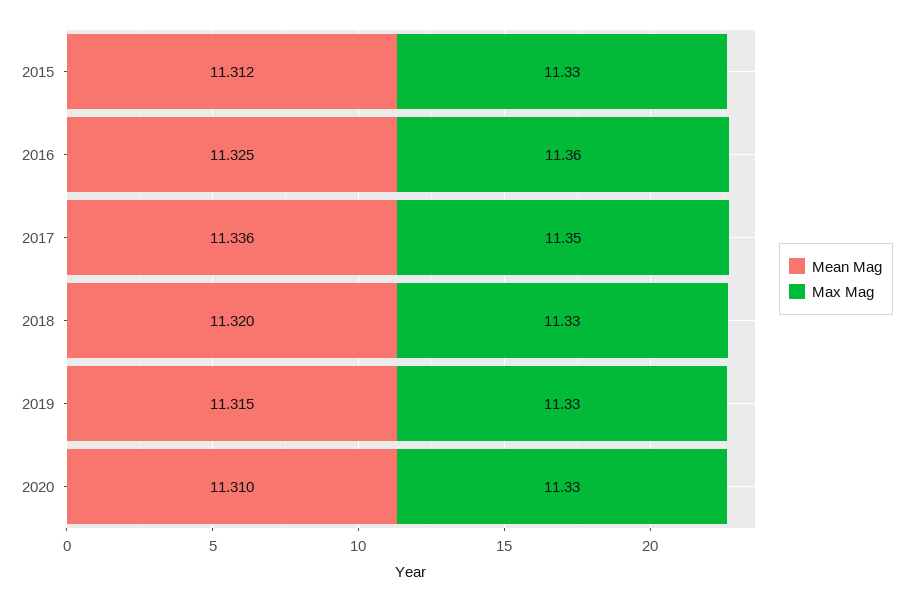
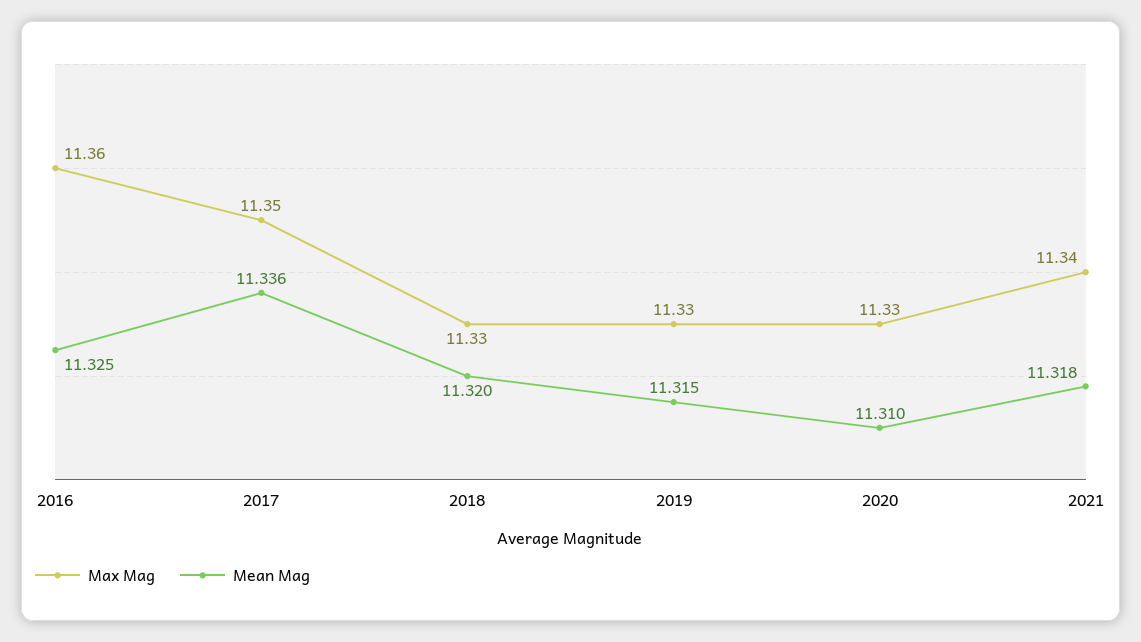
Mean Mag, 2015: 11.312 -> none
Max Mag, 2015: 11.33 -> none
Max Mag, 2021: none -> 11.34
Mean Mag, 2021: none -> 11.318

